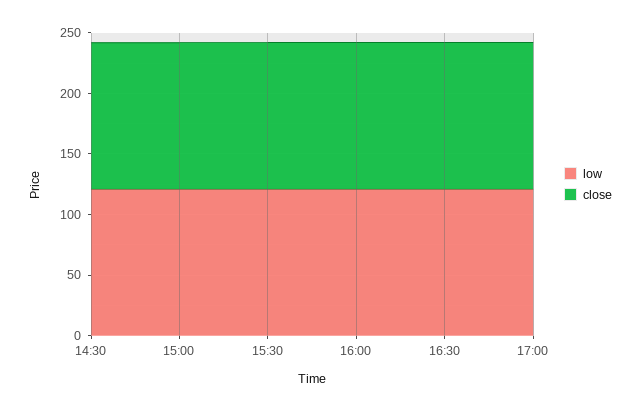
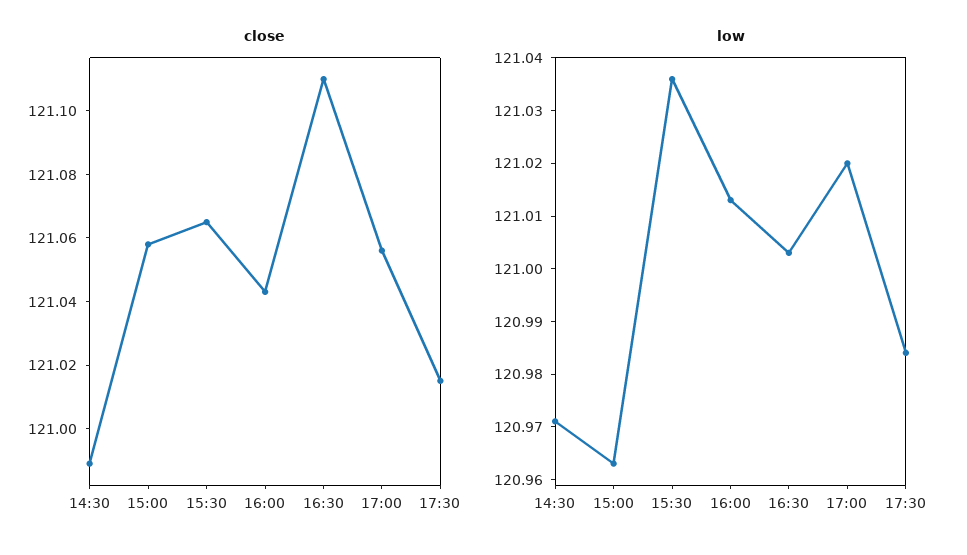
close, 17:30: none -> 121.015
low, 17:30: none -> 120.985

